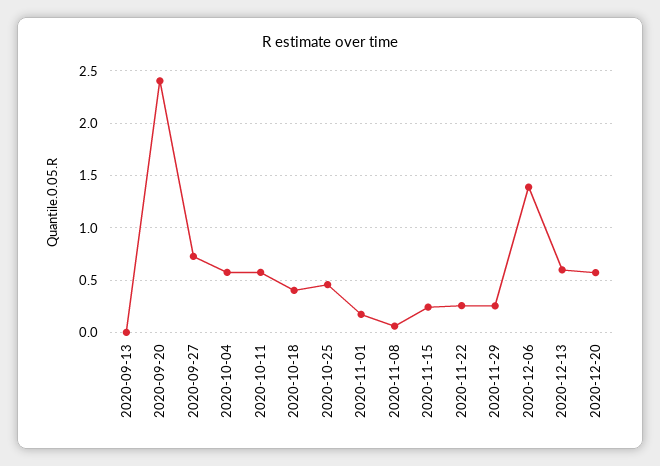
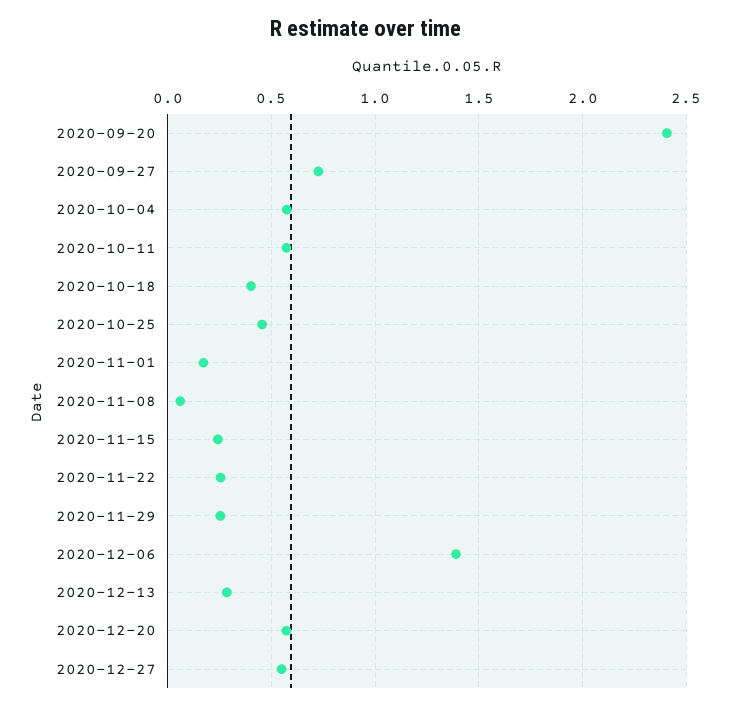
2020-09-13: 0 -> none
2020-12-13: 0.6 -> 0.3
2020-12-27: none -> 0.55

